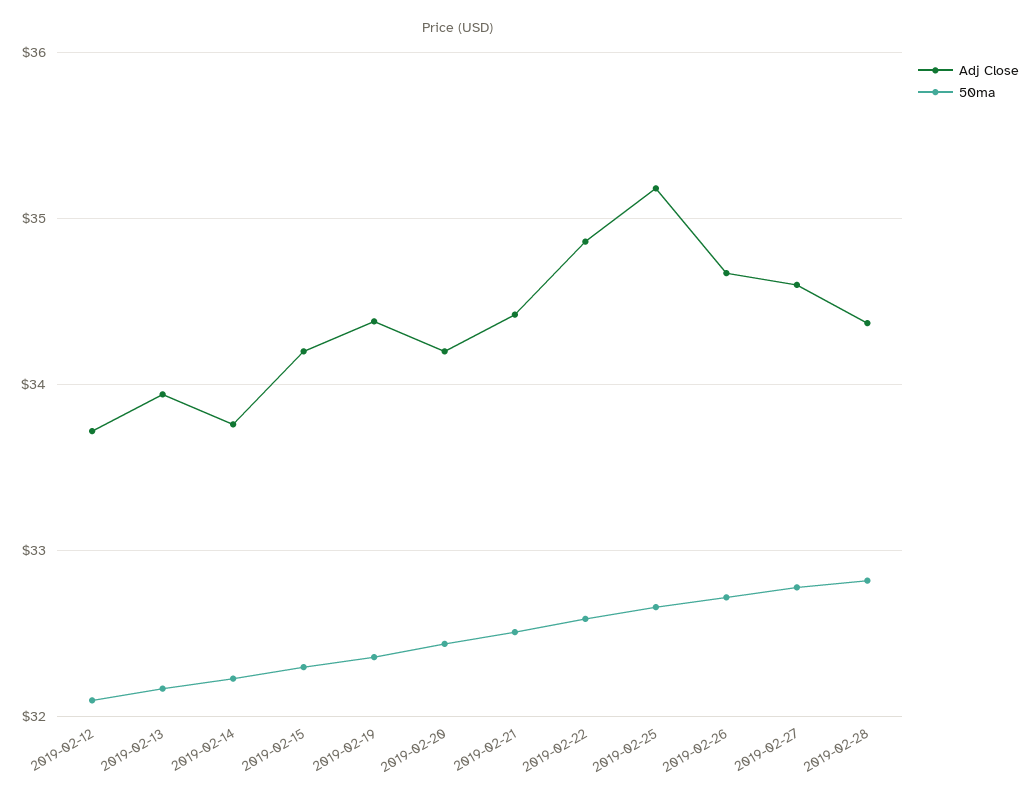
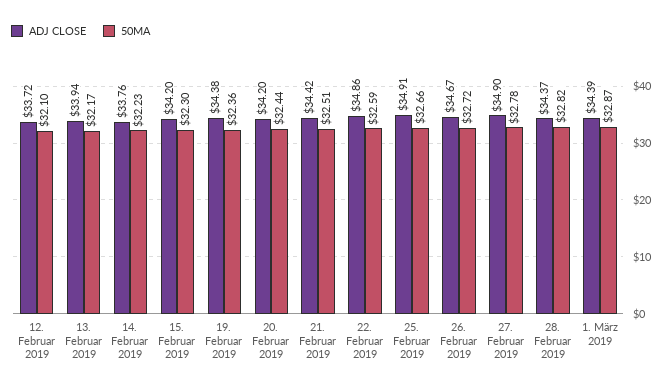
Adj Close, 2019-02-25: 35.2 -> 34.91
Adj Close, 2019-02-27: 34.6 -> 34.9
Adj Close, 1. März 2019: none -> 34.39
50ma, 1. März 2019: none -> 32.87

